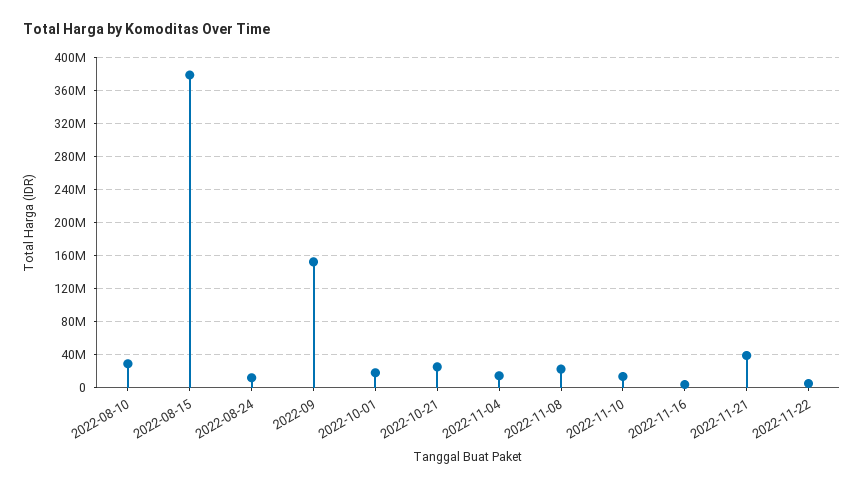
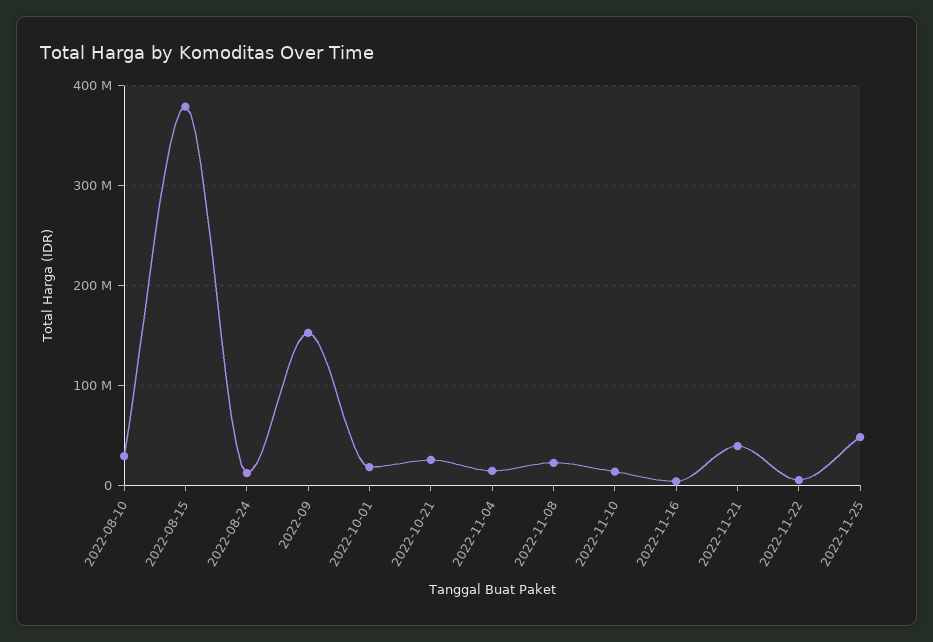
2022-11-25: none -> 50000000

